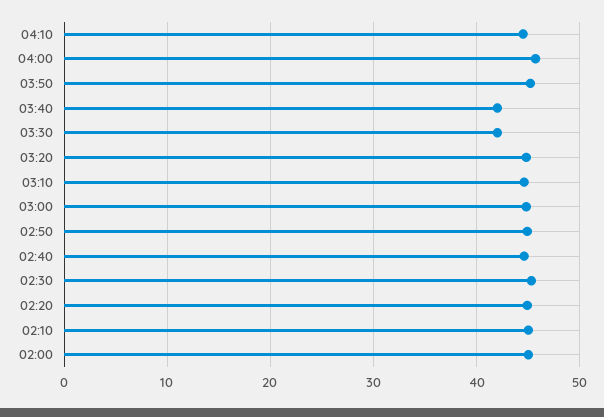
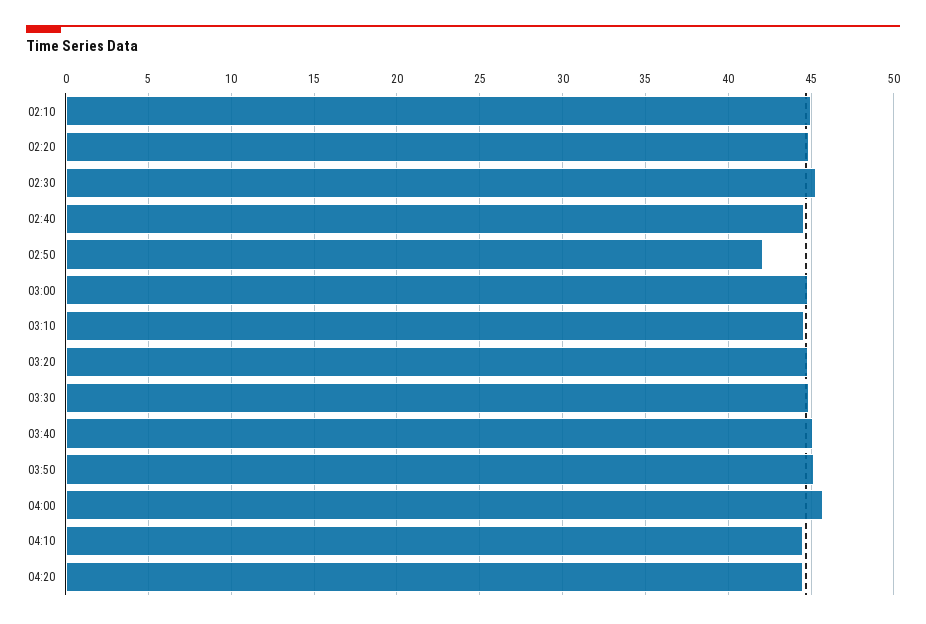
03:40: 42 -> 45
03:30: 42 -> 45
02:50: 45 -> 42
02:00: 45 -> none
04:20: none -> 44.5

